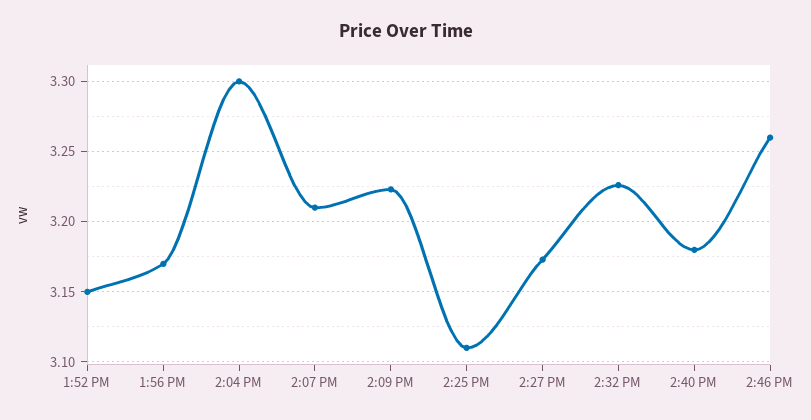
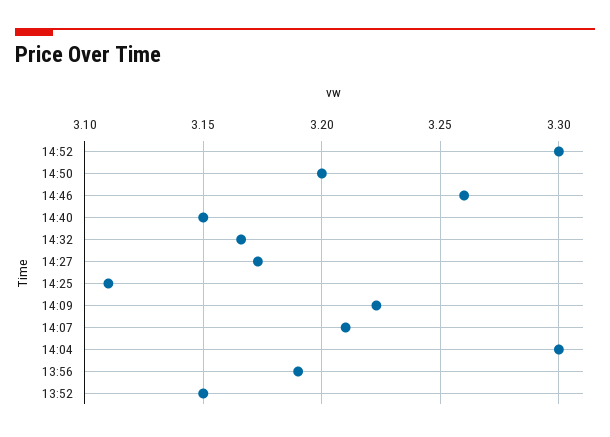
1:56 PM: 3.17 -> 3.19
2:32 PM: 3.225 -> 3.165
2:40 PM: 3.18 -> 3.15
14:52: none -> 3.3
14:50: none -> 3.2

